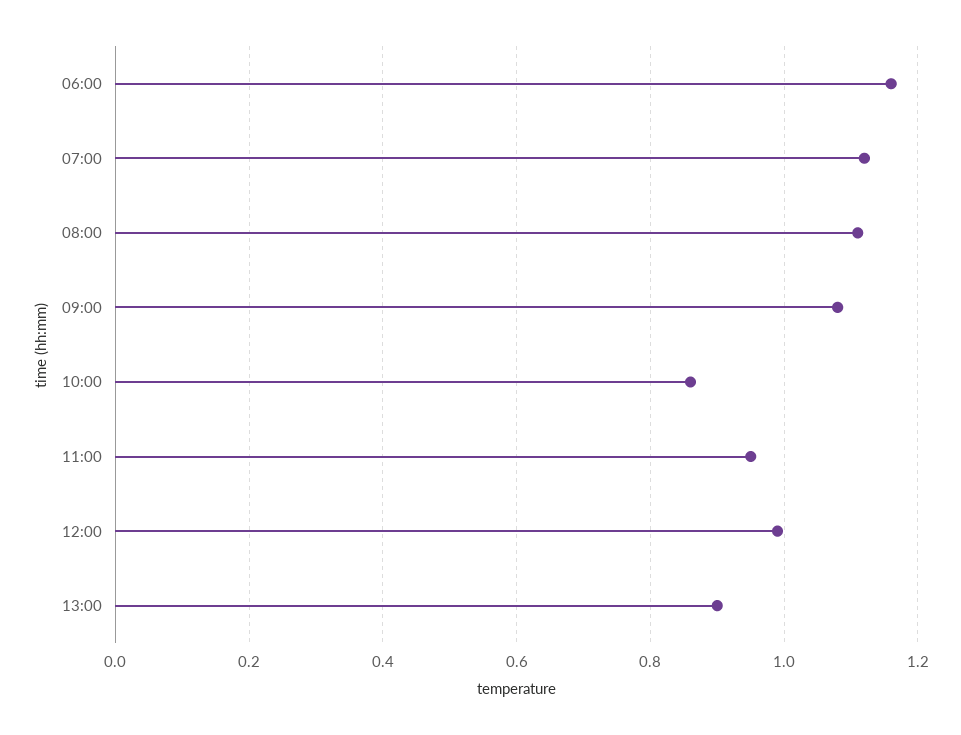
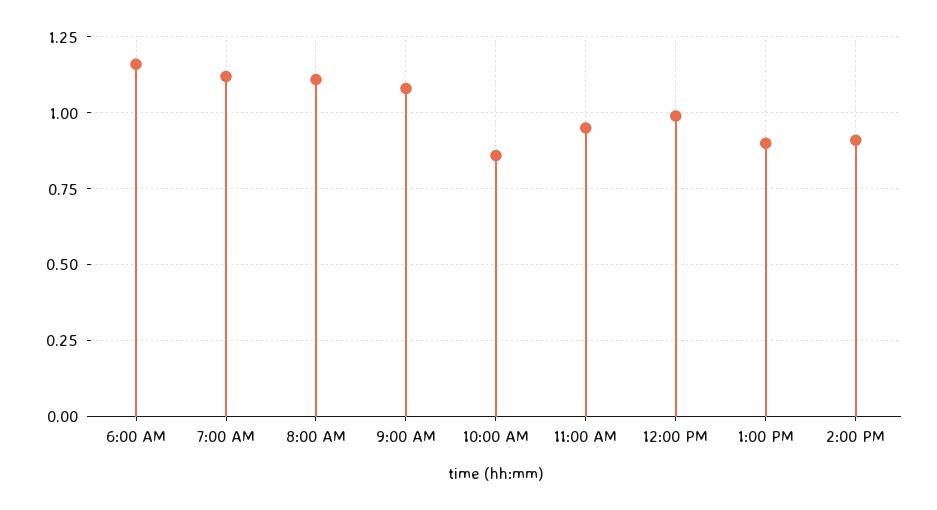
2:00 PM: none -> 0.9

